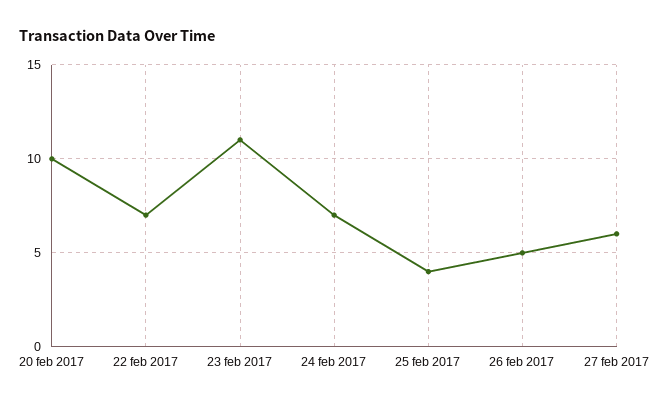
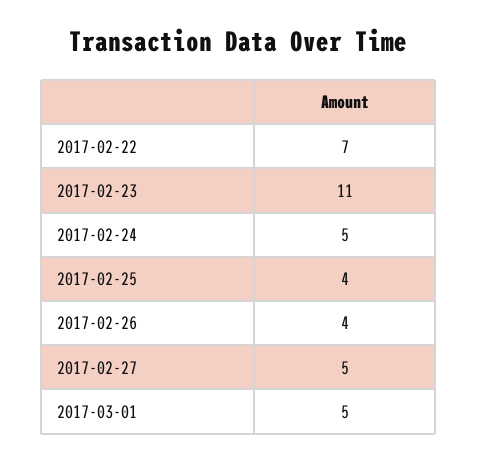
20 feb 2017: 10 -> none
24 feb 2017: 7 -> 5
26 feb 2017: 5 -> 4
27 feb 2017: 6 -> 5
2017-03-01: none -> 5

